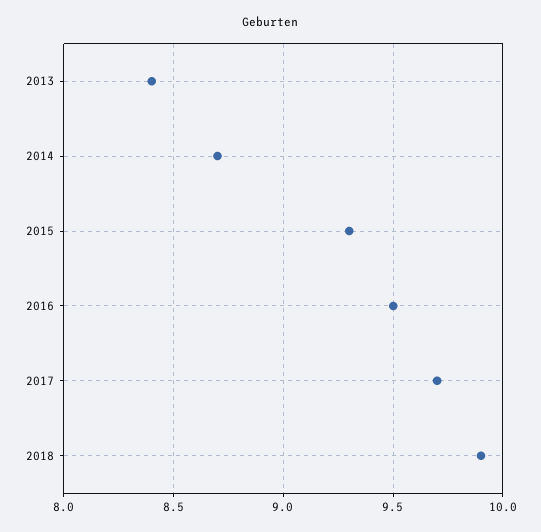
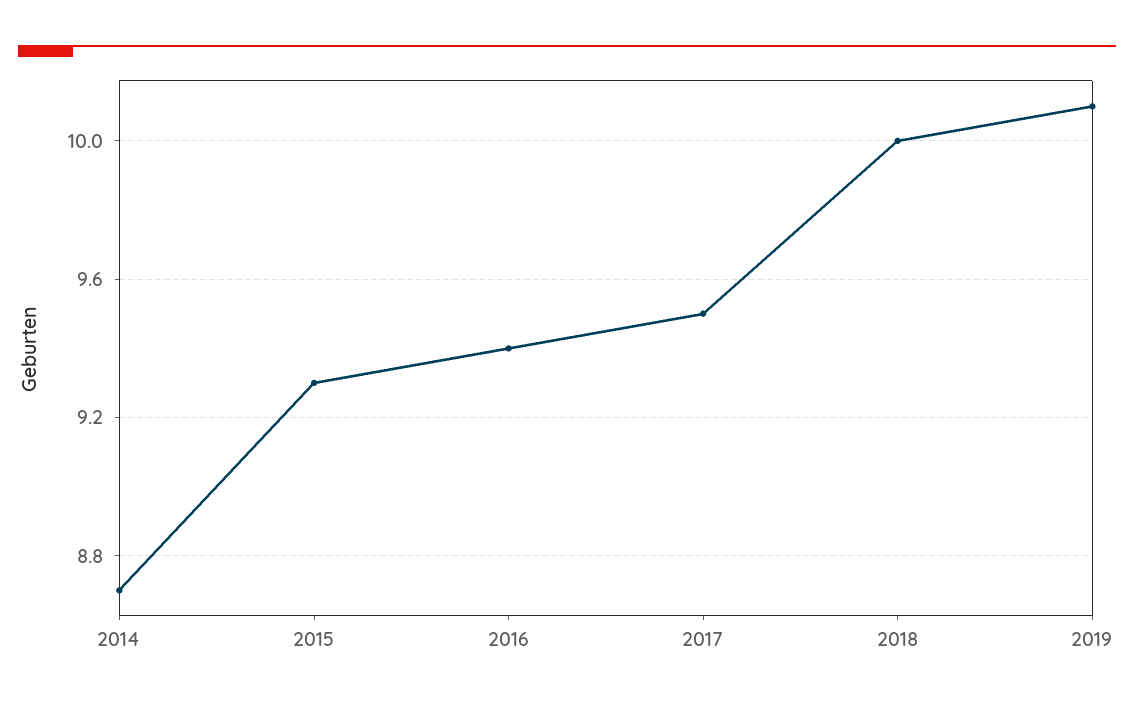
2013: 8.4 -> none
2016: 9.5 -> 9.4
2017: 9.7 -> 9.5
2018: 9.9 -> 10
2019: none -> 10.1

